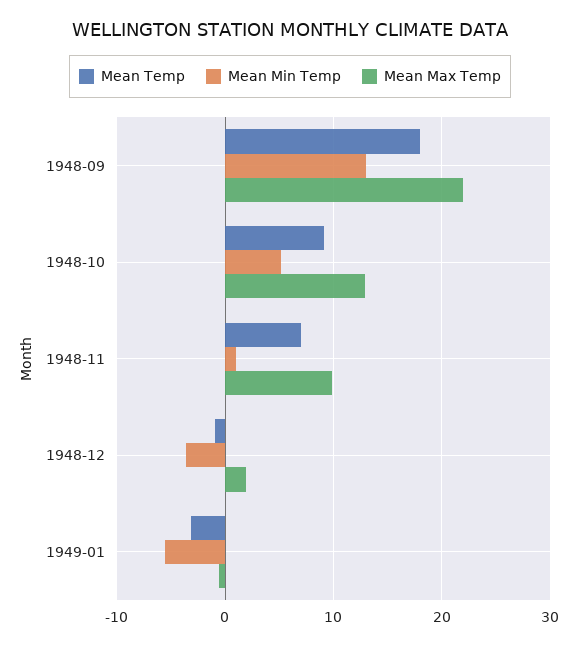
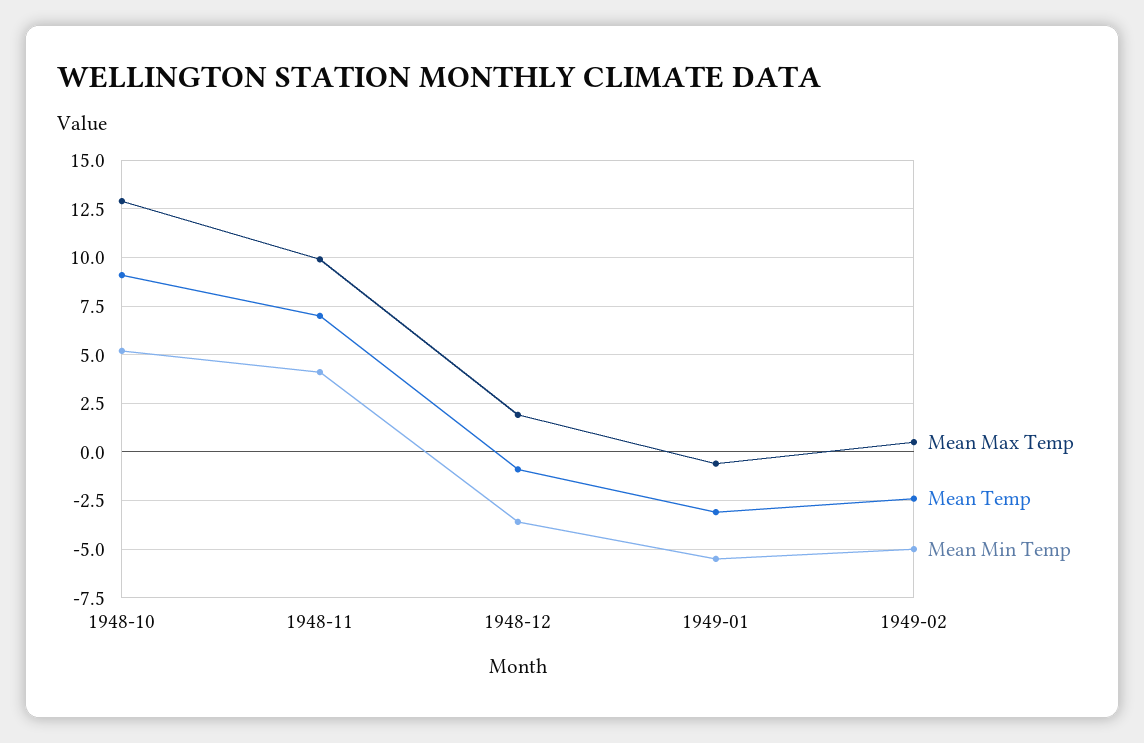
Mean Temp, 1948-09: 18 -> none
Mean Min Temp, 1948-09: 13 -> none
Mean Max Temp, 1948-09: 22 -> none
Mean Min Temp, 1948-11: 1 -> 4
Mean Max Temp, 1949-02: none -> 0.5
Mean Temp, 1949-02: none -> -2.5
Mean Min Temp, 1949-02: none -> -5

